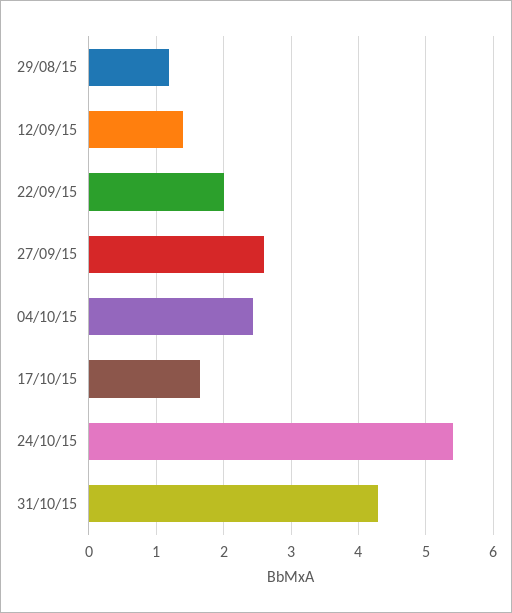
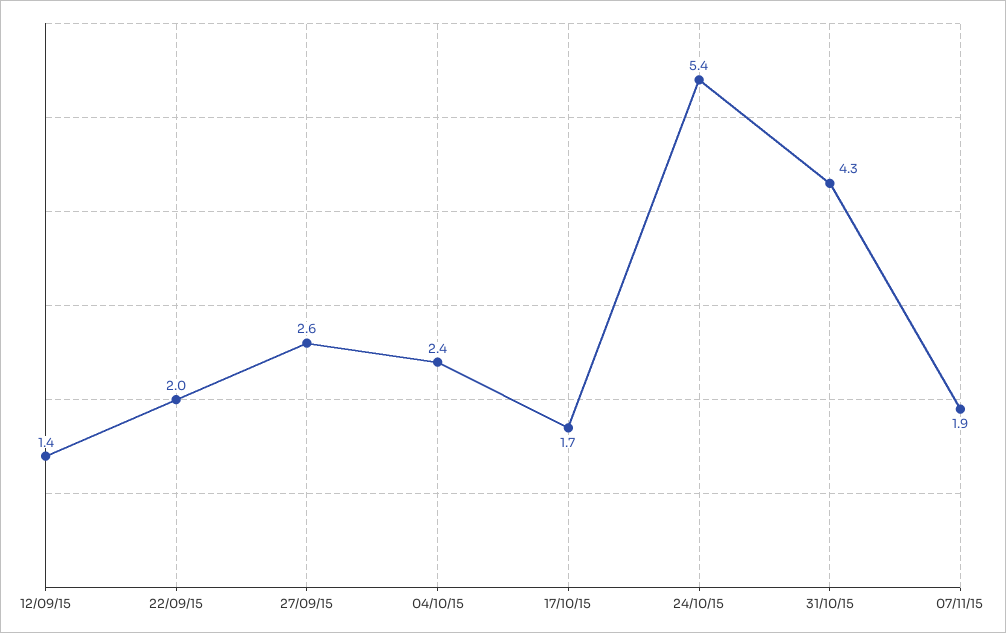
29/08/15: 1.2 -> none
07/11/15: none -> 1.9

